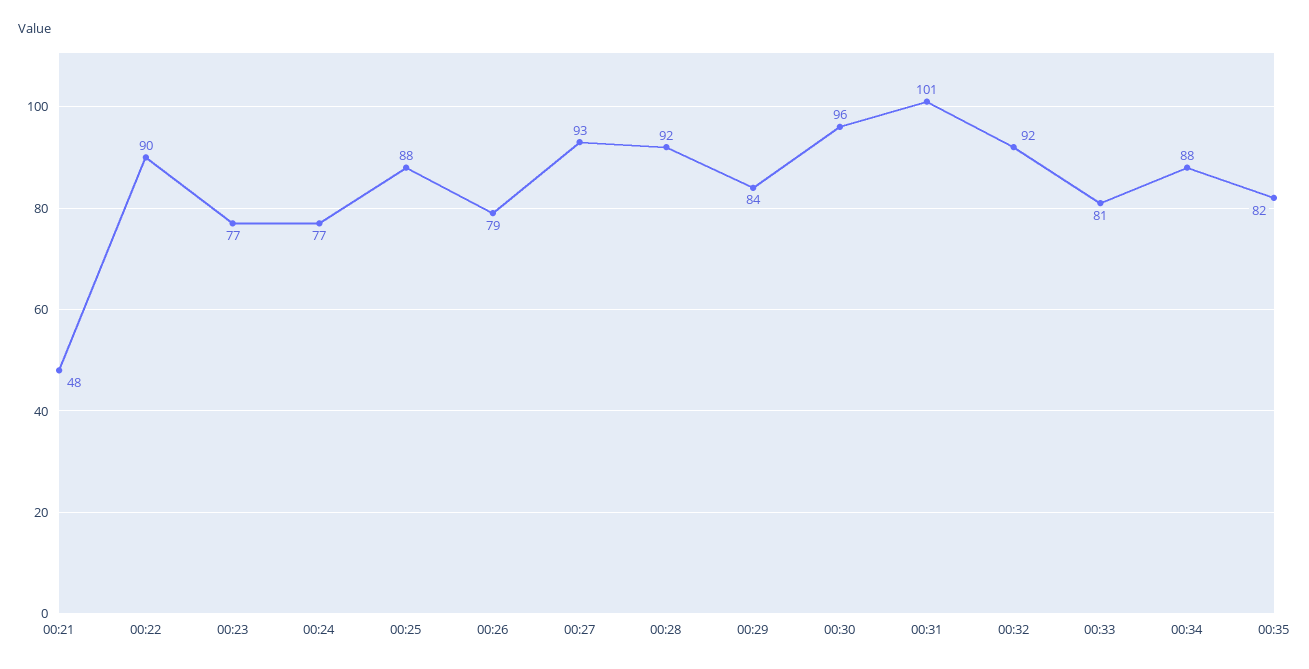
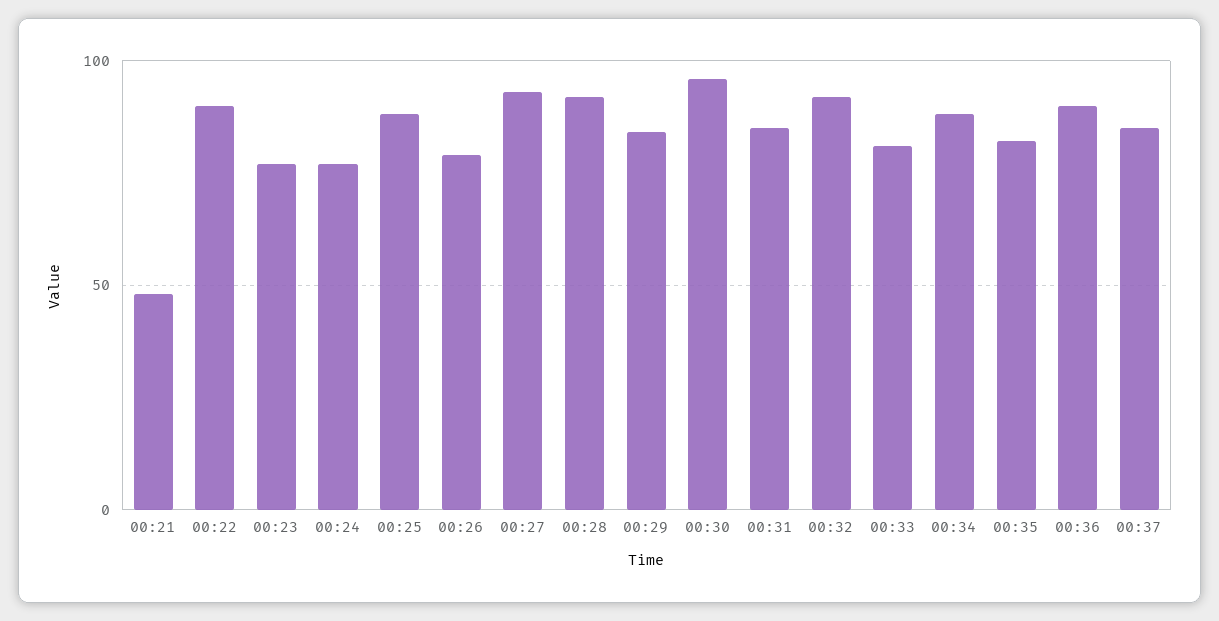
00:31: 101 -> 85
00:36: none -> 90
00:37: none -> 85

